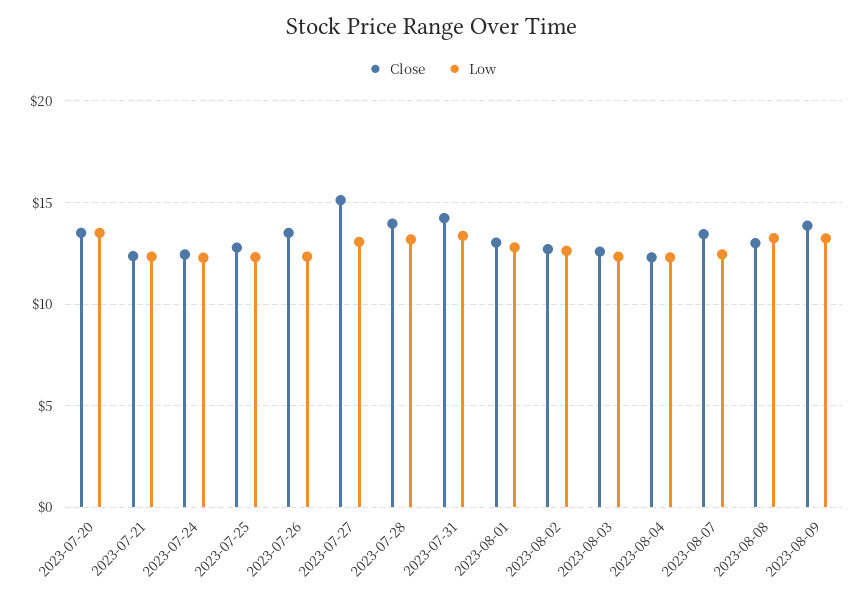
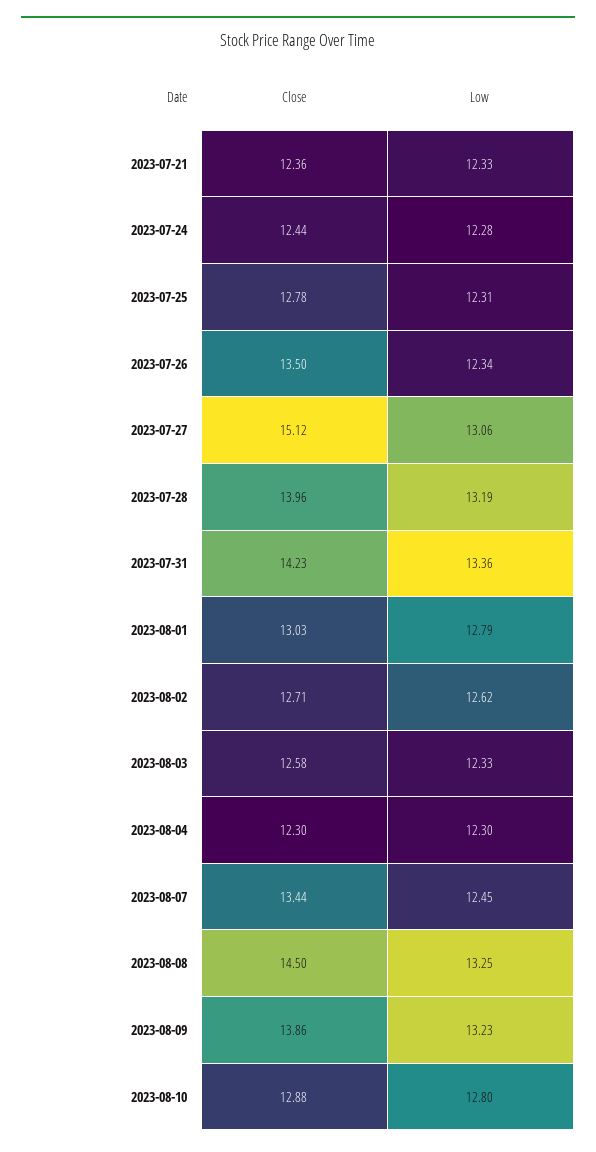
Close, 2023-07-20: 13.5 -> none
Low, 2023-07-20: 13.5 -> none
Close, 2023-08-08: 13 -> 14.5
Close, 2023-08-10: none -> 12.88
Low, 2023-08-10: none -> 12.8

